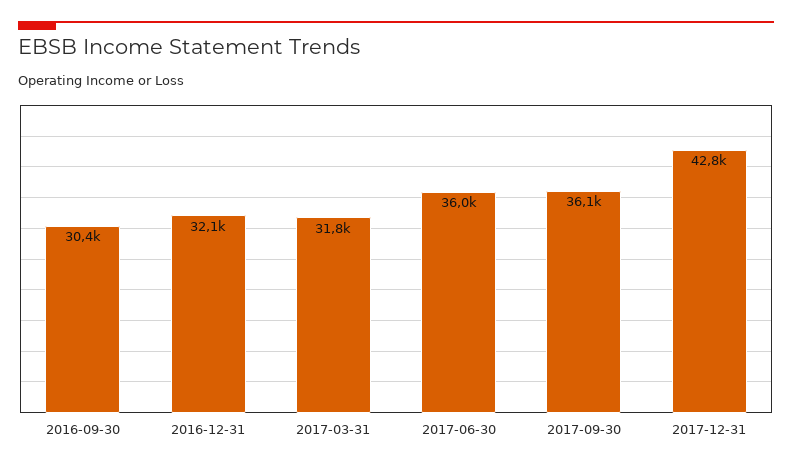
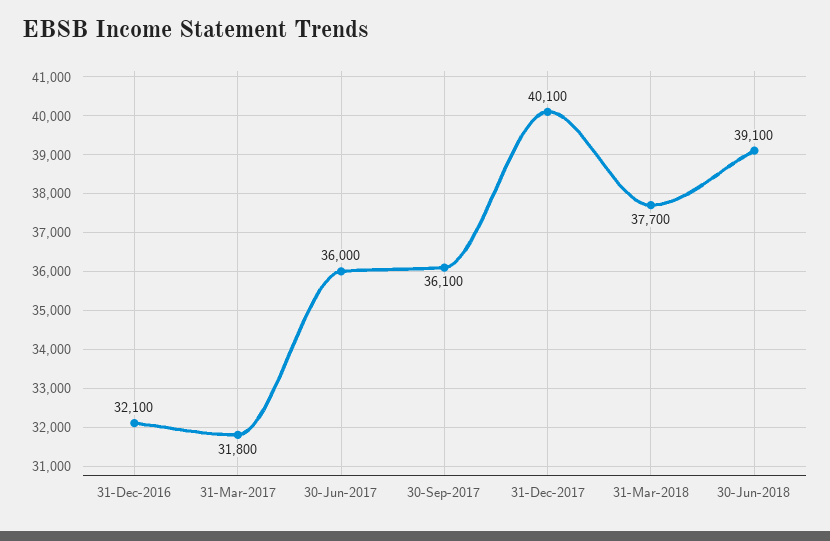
2016-09-30: 30400 -> none
2017-12-31: 42800 -> 40100
31-Mar-2018: none -> 37700
30-Jun-2018: none -> 39100

